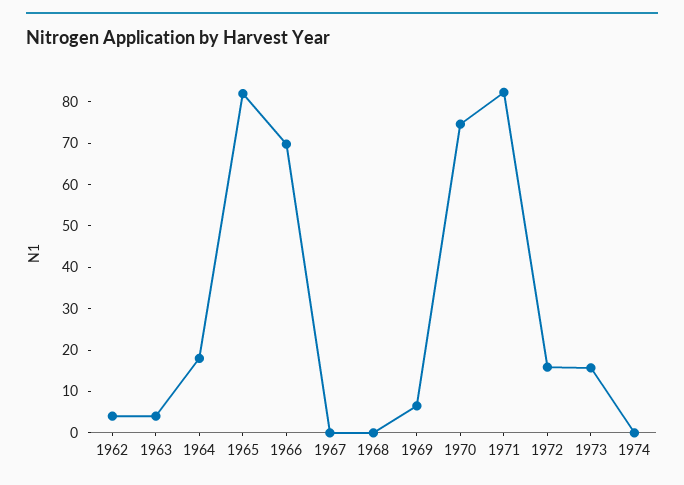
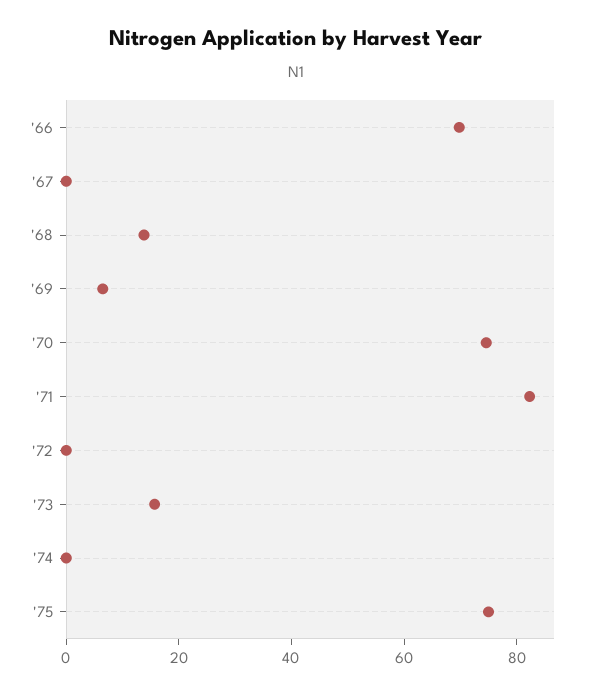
1962: 4 -> none
1963: 4 -> none
1964: 18 -> none
1965: 82 -> none
1968: 0 -> 15
1972: 16 -> 0
'75: none -> 75

